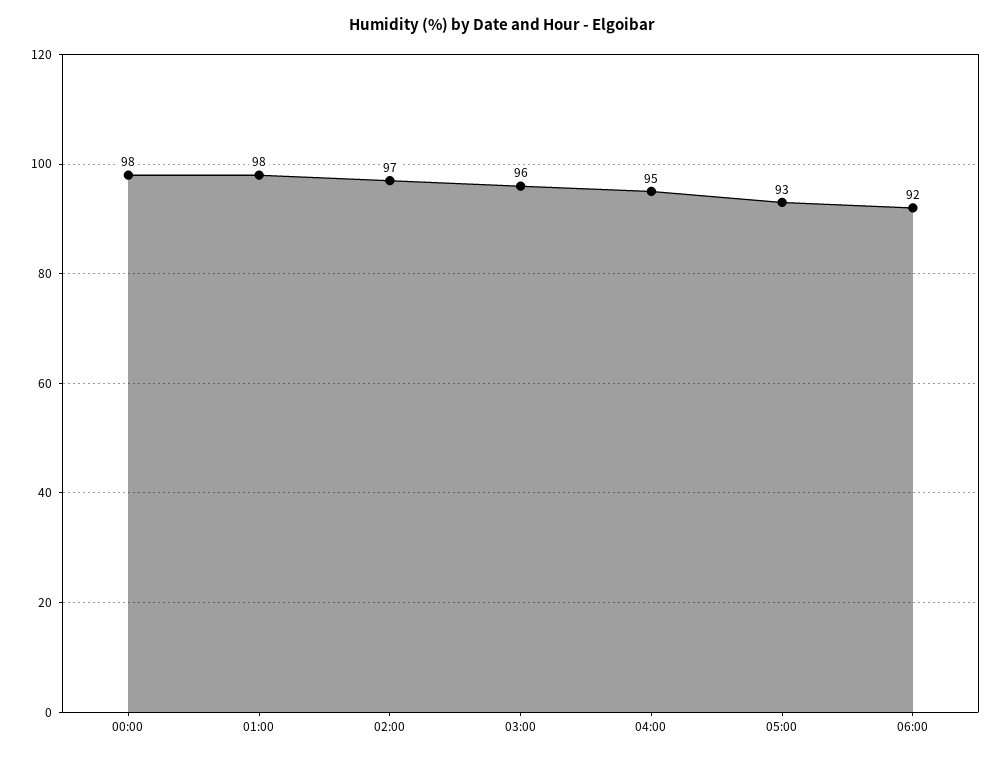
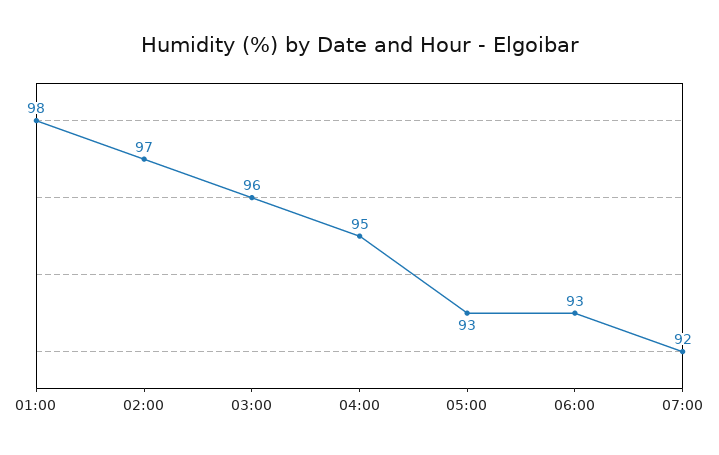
00:00: 98 -> none
06:00: 92 -> 93
07:00: none -> 92

